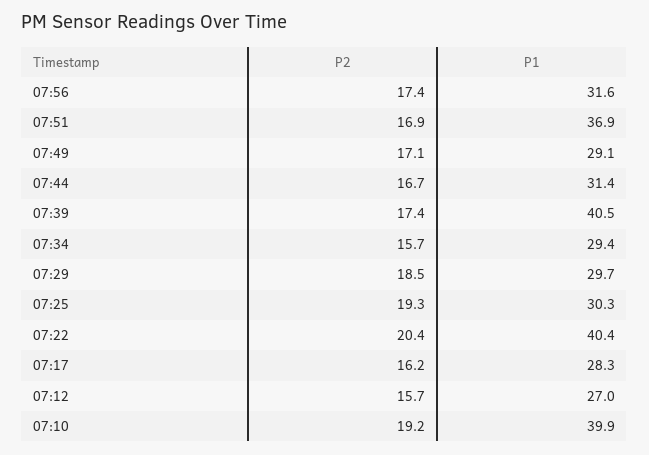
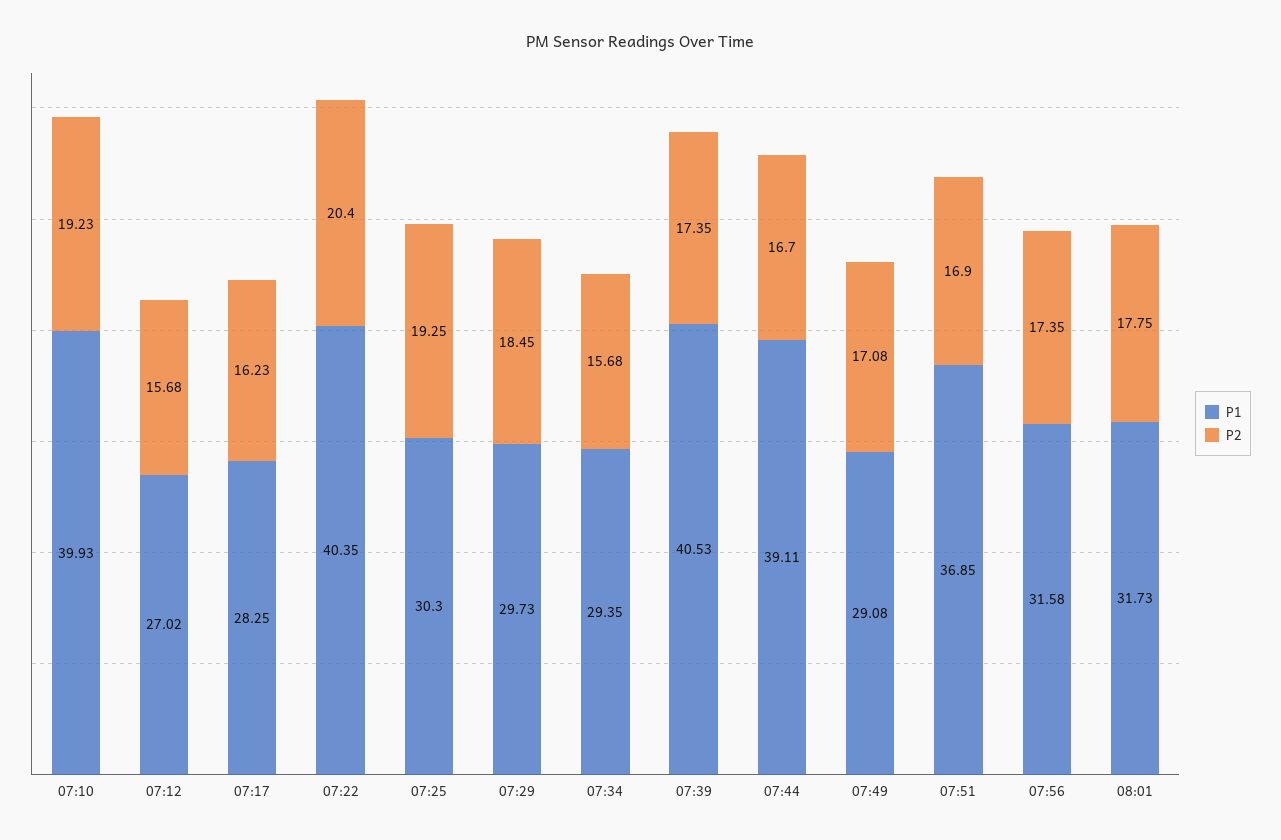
P1, 07:44: 31.4 -> 39.11
P1, 08:01: none -> 31.73
P2, 08:01: none -> 17.75

